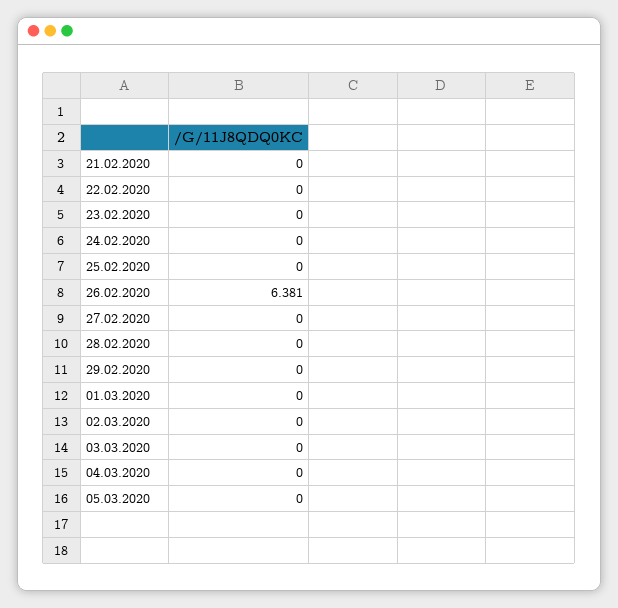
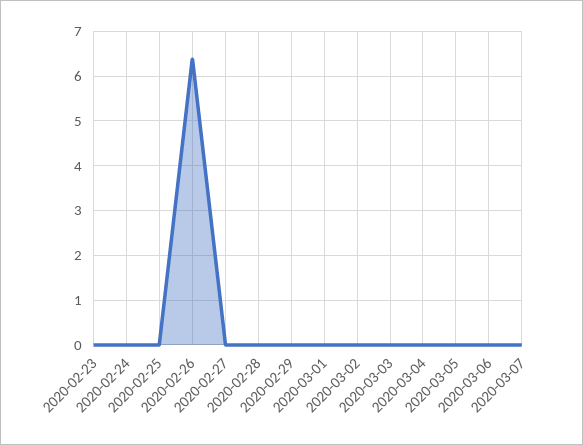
21.02.2020: 0 -> none
22.02.2020: 0 -> none
2020-03-06: none -> 0
2020-03-07: none -> 0

